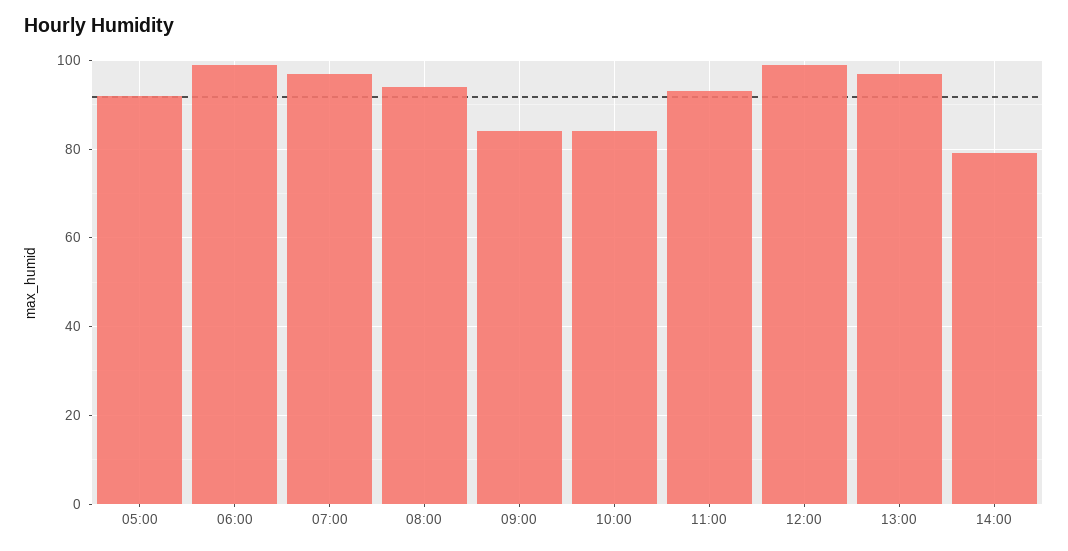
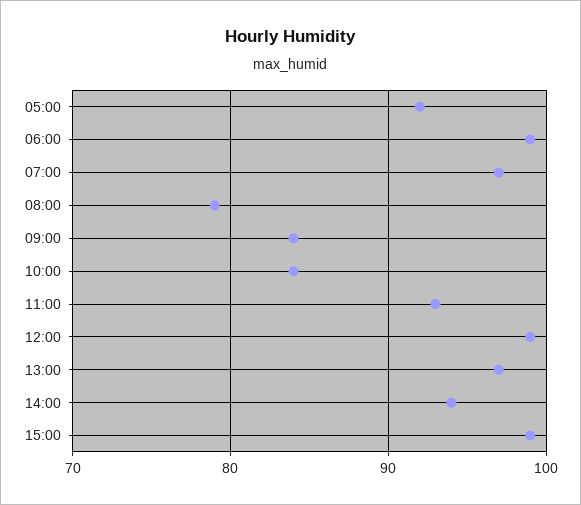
08:00: 95 -> 79
14:00: 80 -> 94
15:00: none -> 99

